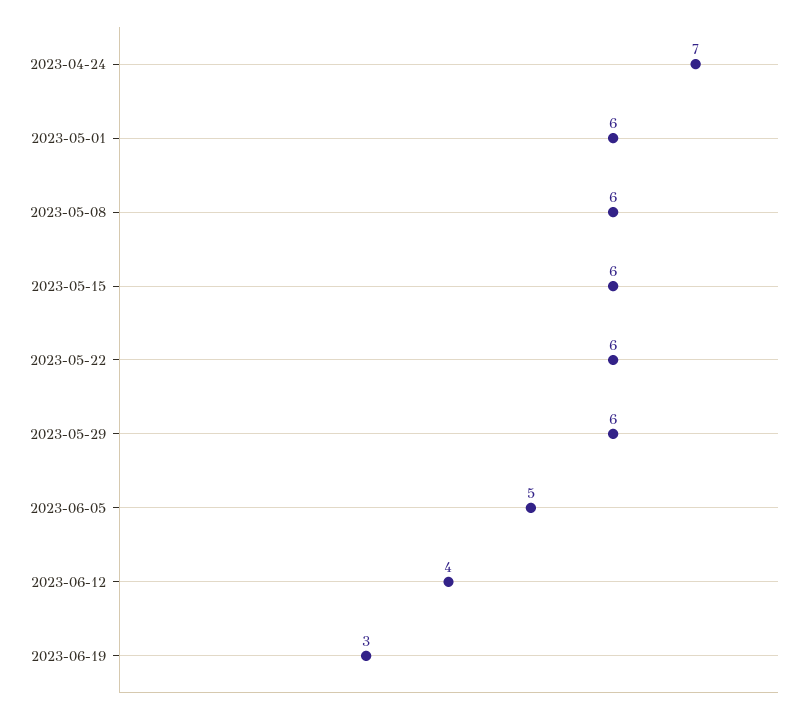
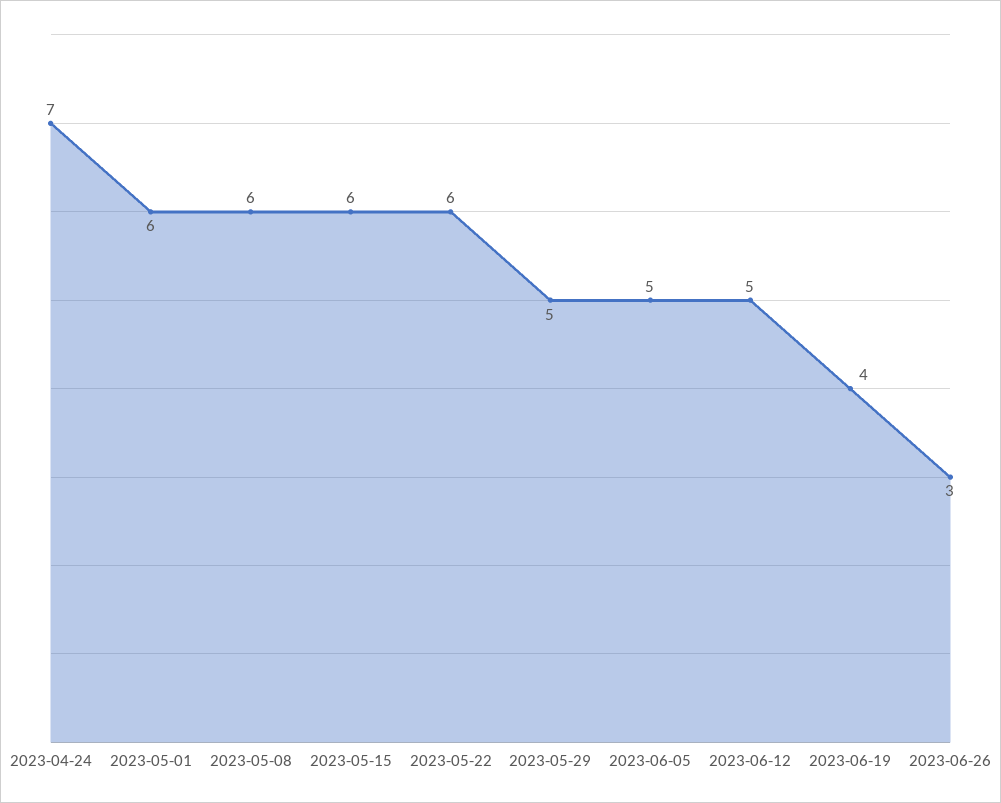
2023-05-29: 6 -> 5
2023-06-12: 4 -> 5
2023-06-19: 3 -> 4
2023-06-26: none -> 3

